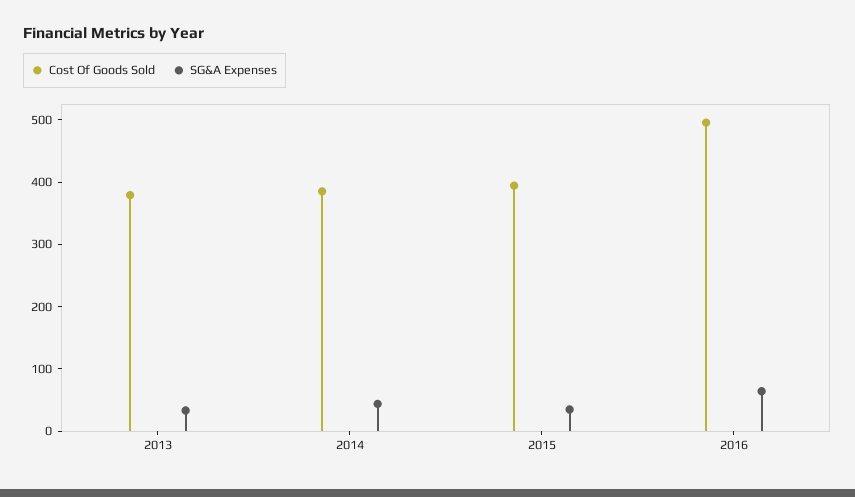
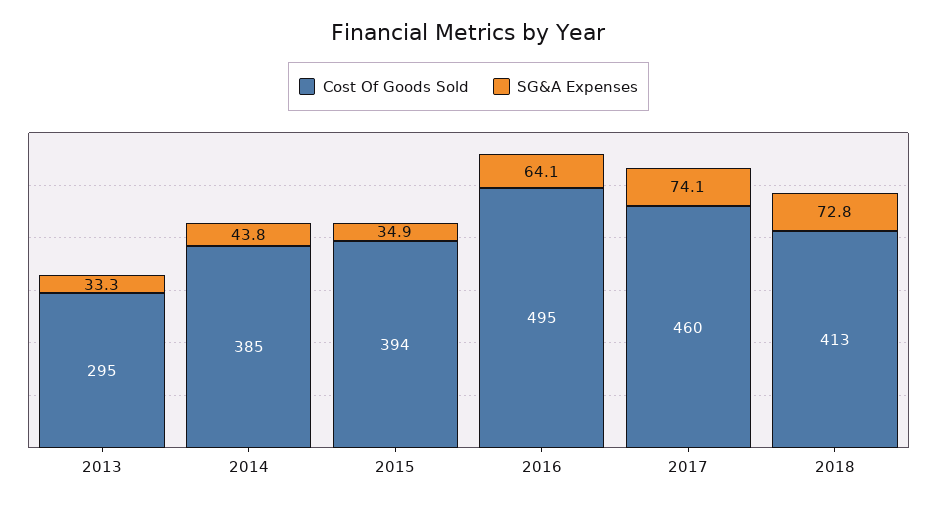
Cost Of Goods Sold, 2013: 380 -> 295
Cost Of Goods Sold, 2017: none -> 460
SG&A Expenses, 2017: none -> 74.1
Cost Of Goods Sold, 2018: none -> 413
SG&A Expenses, 2018: none -> 72.8

